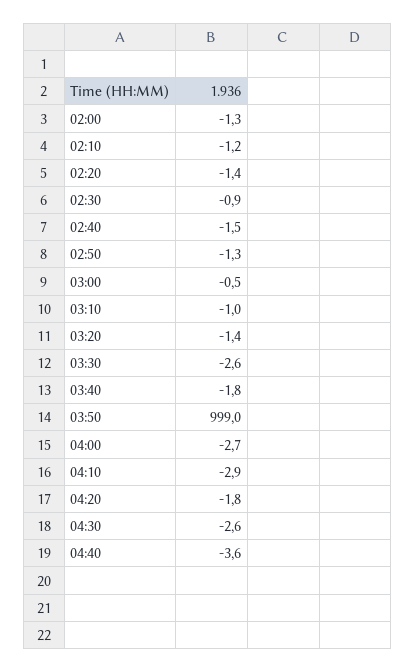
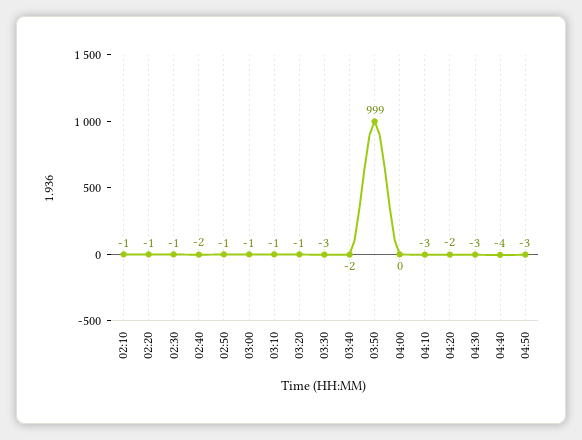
02:00: -1.3 -> none
04:00: -2.7 -> 0
04:50: none -> -3

